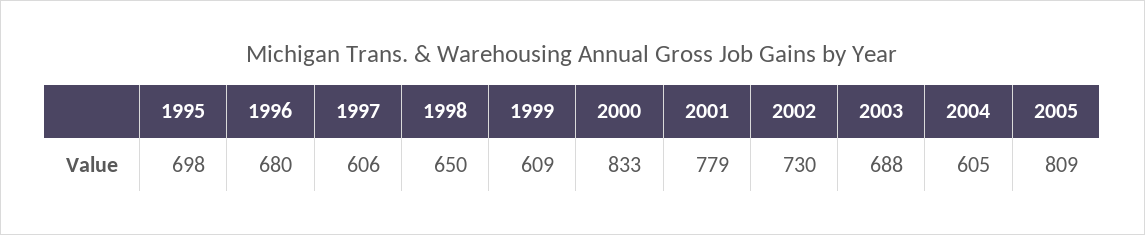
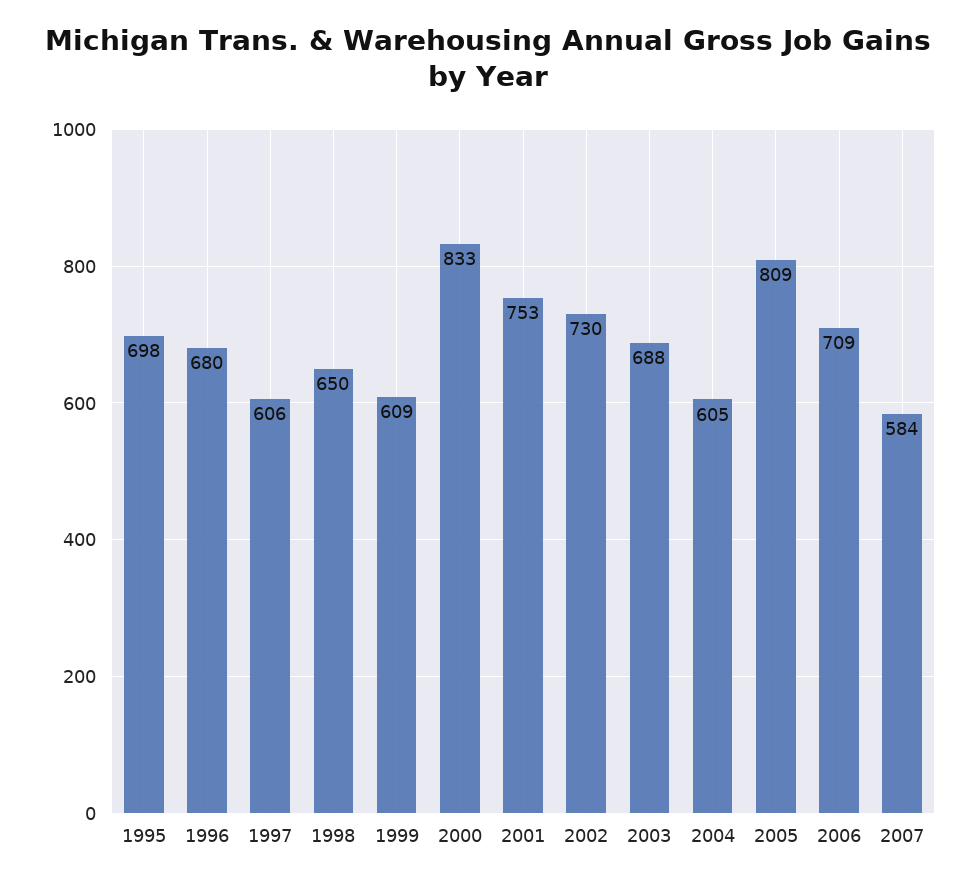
2001: 779 -> 753
2006: none -> 709
2007: none -> 584

